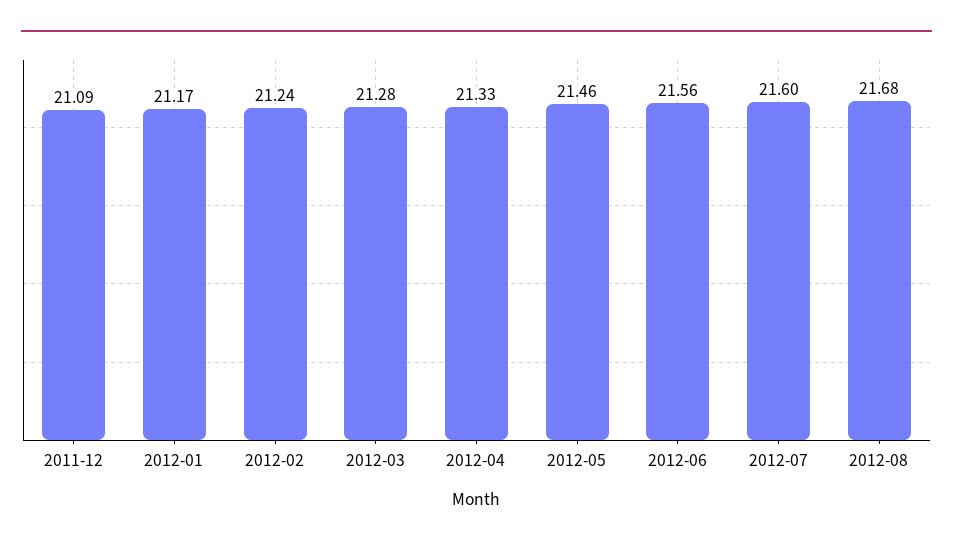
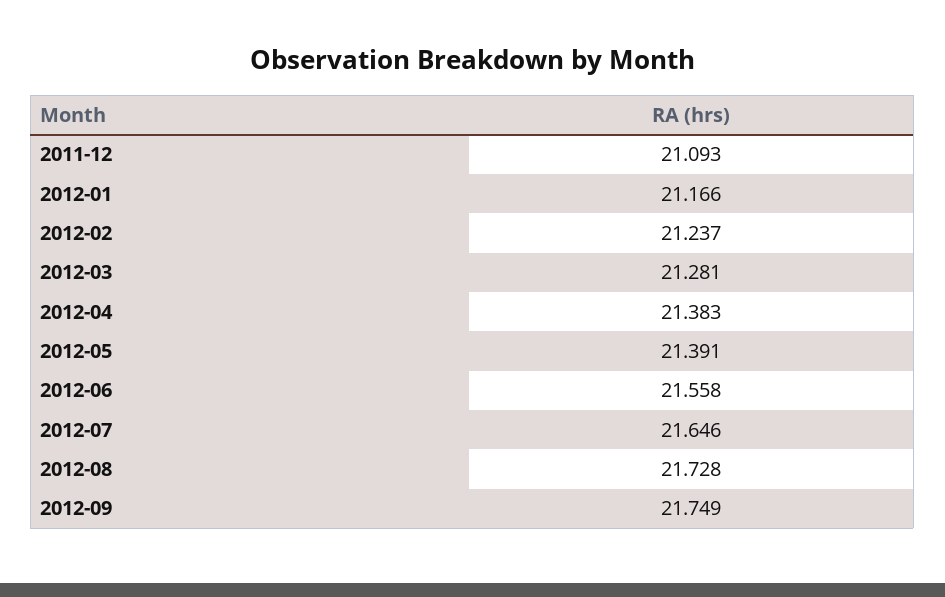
2012-04: 21.33 -> 21.383
2012-05: 21.46 -> 21.391
2012-07: 21.6 -> 21.646
2012-08: 21.68 -> 21.728
2012-09: none -> 21.749

